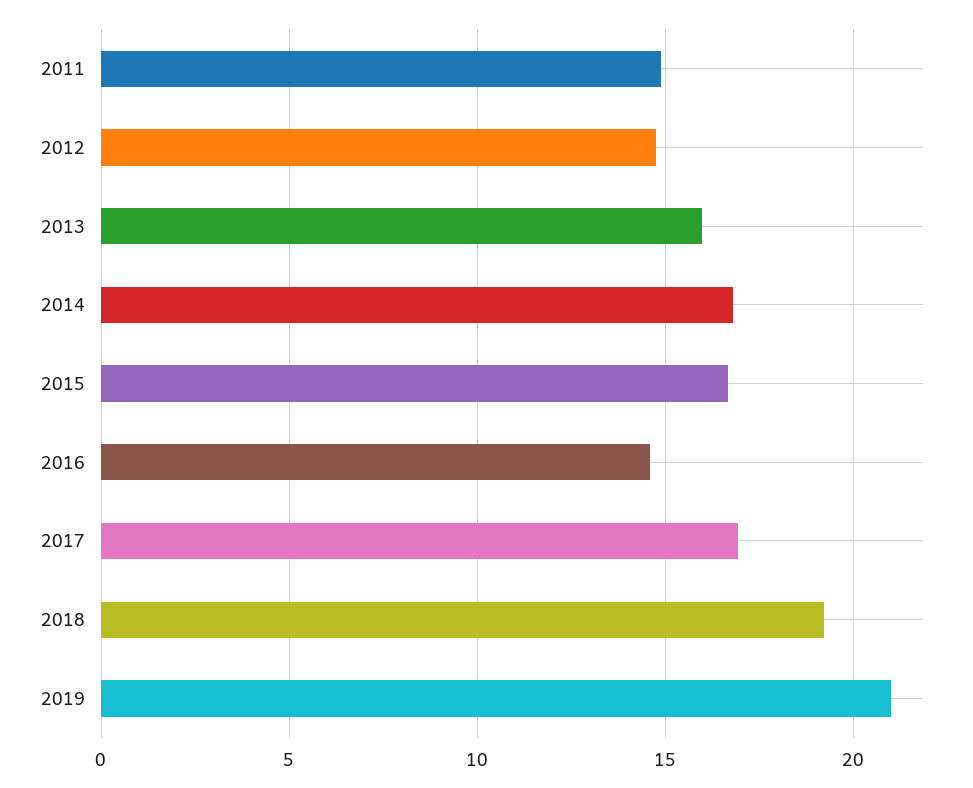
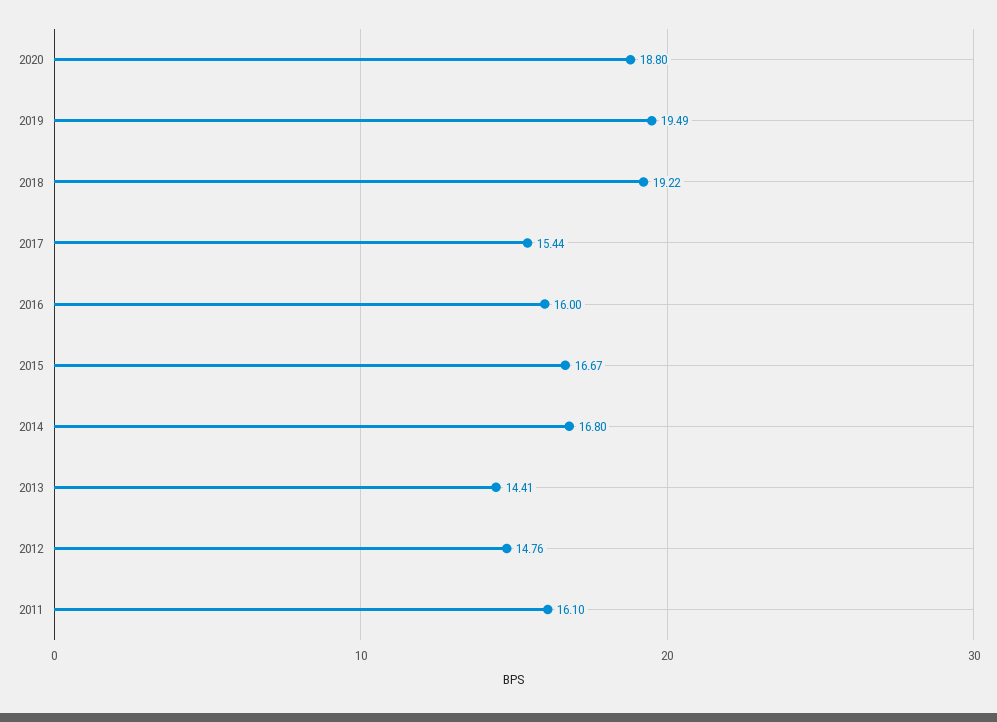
2011: 15 -> 16.1
2013: 16 -> 14.41
2016: 14.5 -> 16
2017: 17 -> 15.44
2019: 21 -> 19.49
2020: none -> 18.8

